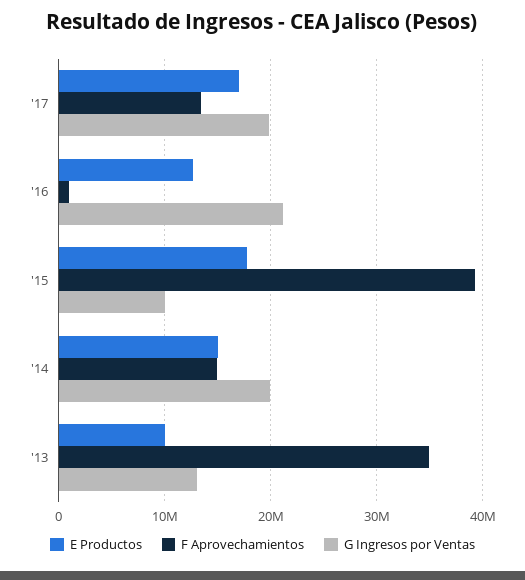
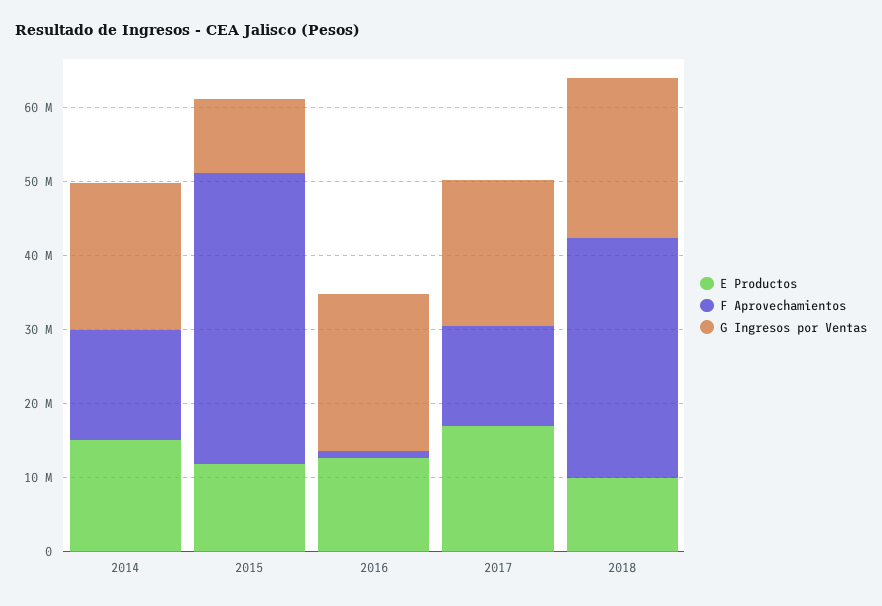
E Productos, '15: 18000000 -> 12000000
E Productos, '13: 10000000 -> none
F Aprovechamientos, '13: 35000000 -> none
G Ingresos por Ventas, '13: 13000000 -> none
E Productos, 2018: none -> 10000000
F Aprovechamientos, 2018: none -> 32000000
G Ingresos por Ventas, 2018: none -> 22000000

